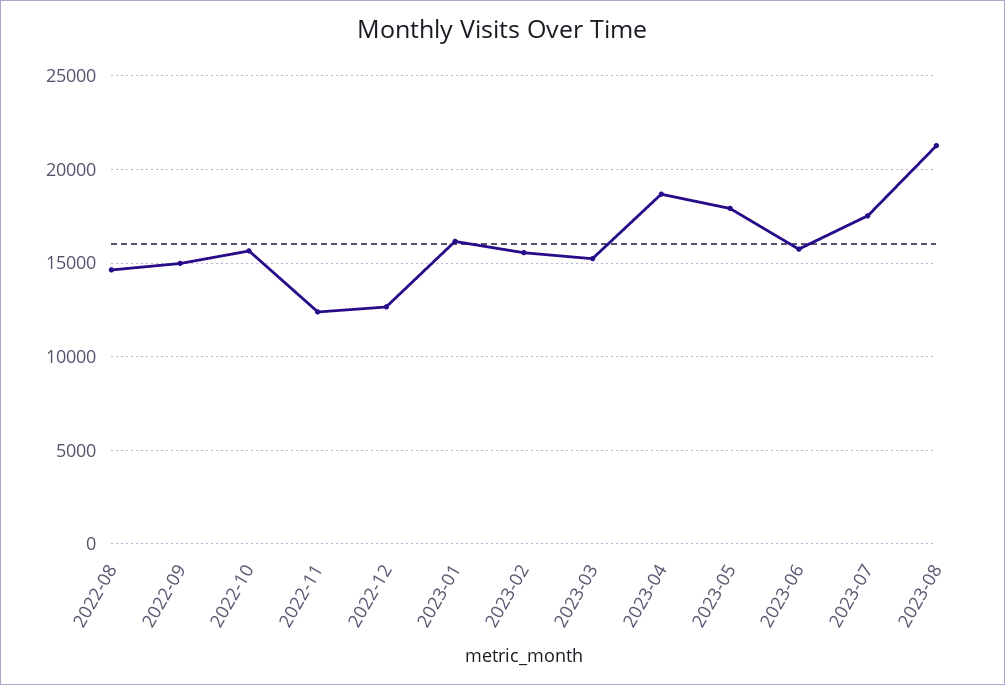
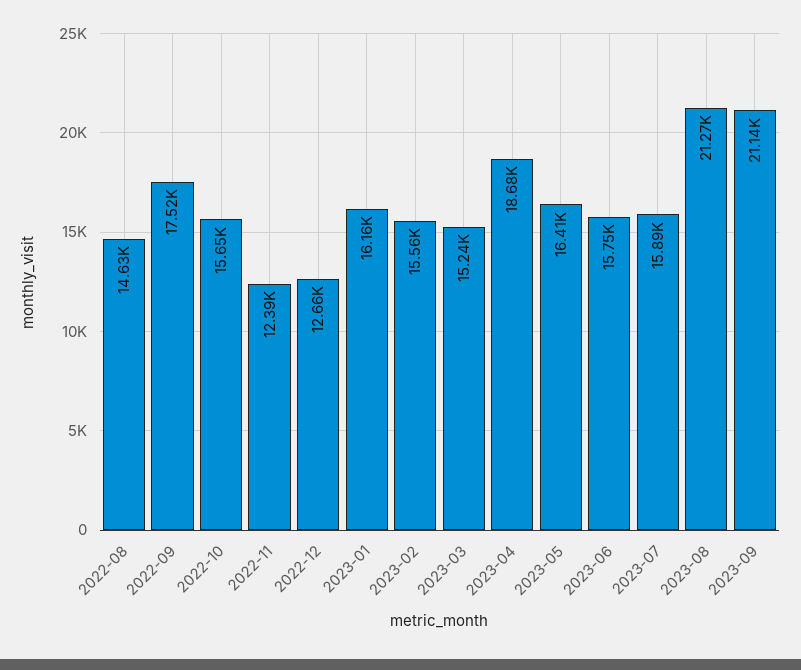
2022-09: 15000 -> 17520
2023-05: 18000 -> 16410
2023-07: 17500 -> 15890
2023-09: none -> 21140

